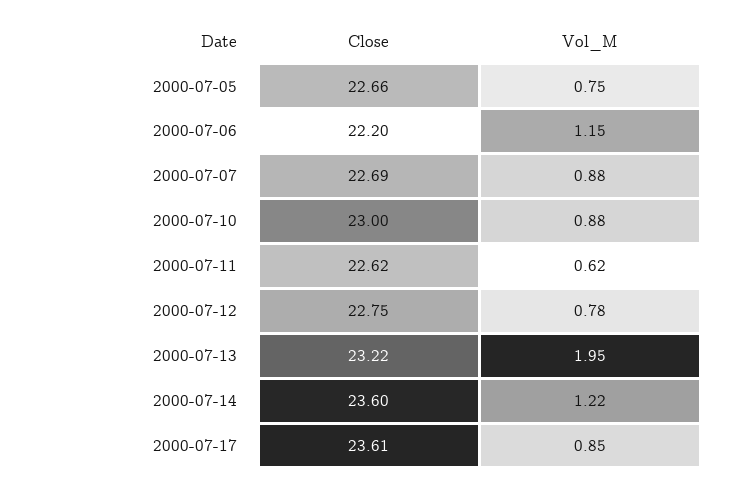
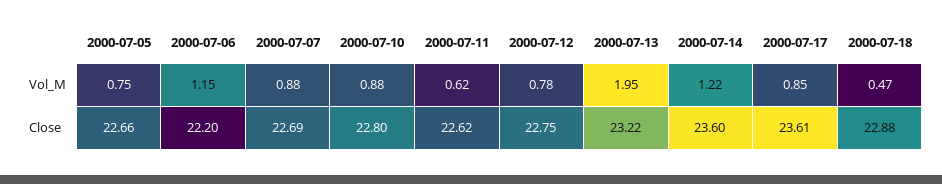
Close, 2000-07-10: 23 -> 22.8
Vol_M, 2000-07-18: none -> 0.47
Close, 2000-07-18: none -> 22.88

